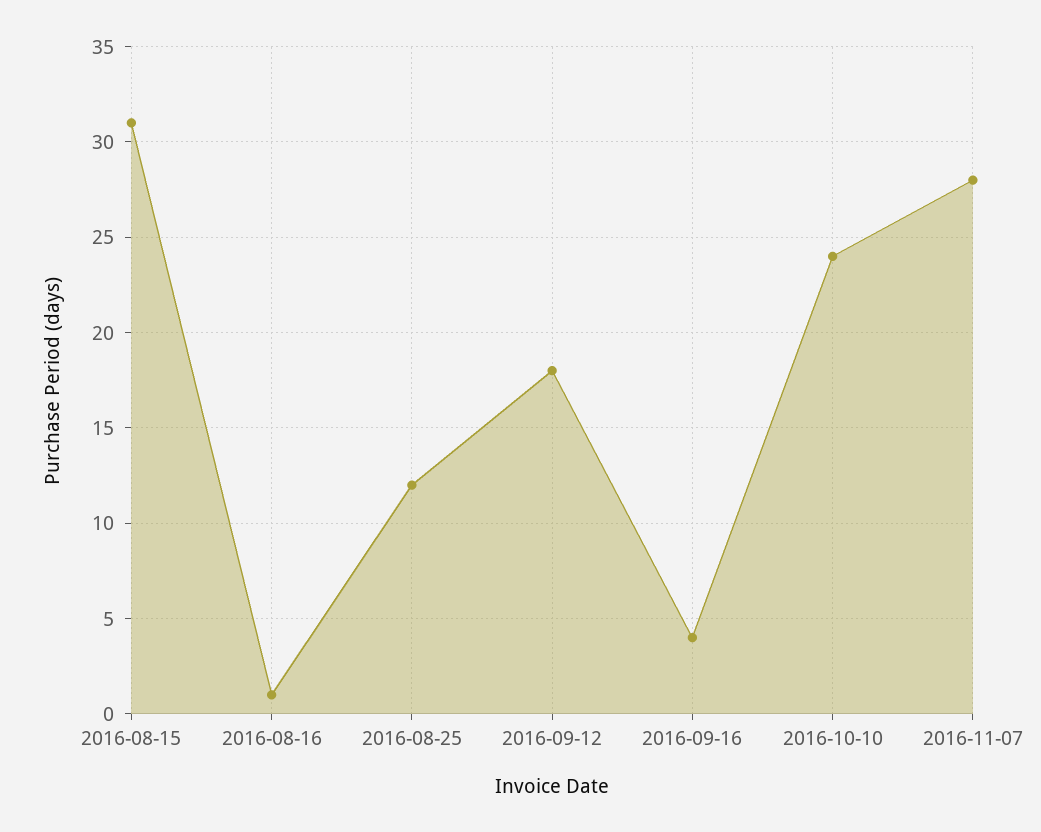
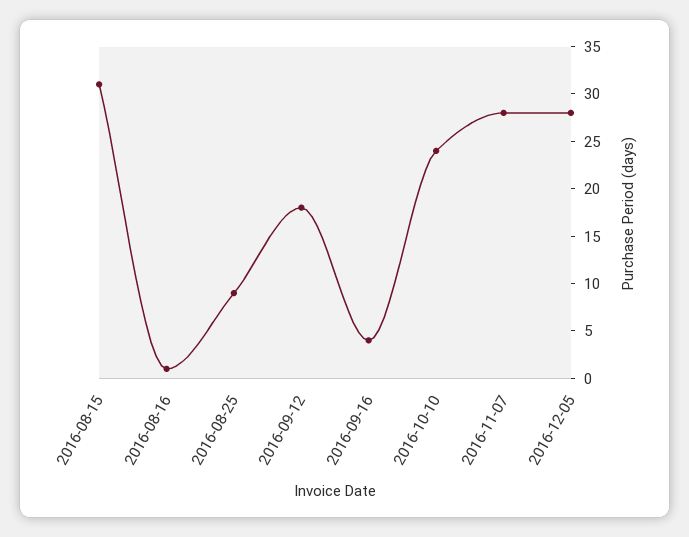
2016-08-25: 12 -> 9
2016-12-05: none -> 28

